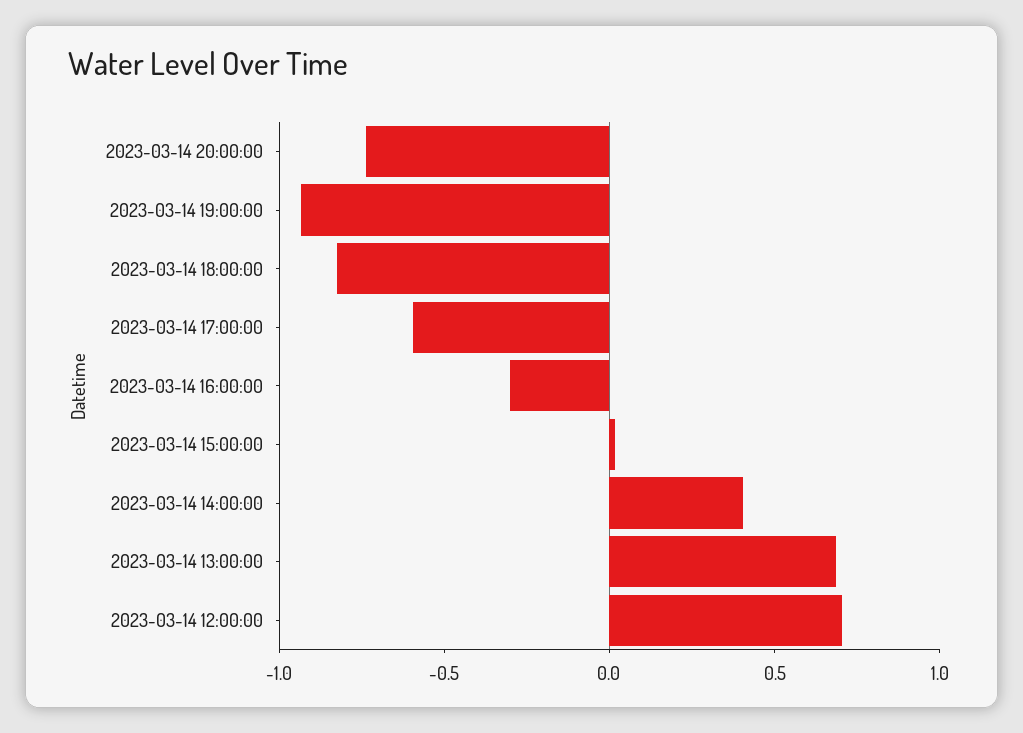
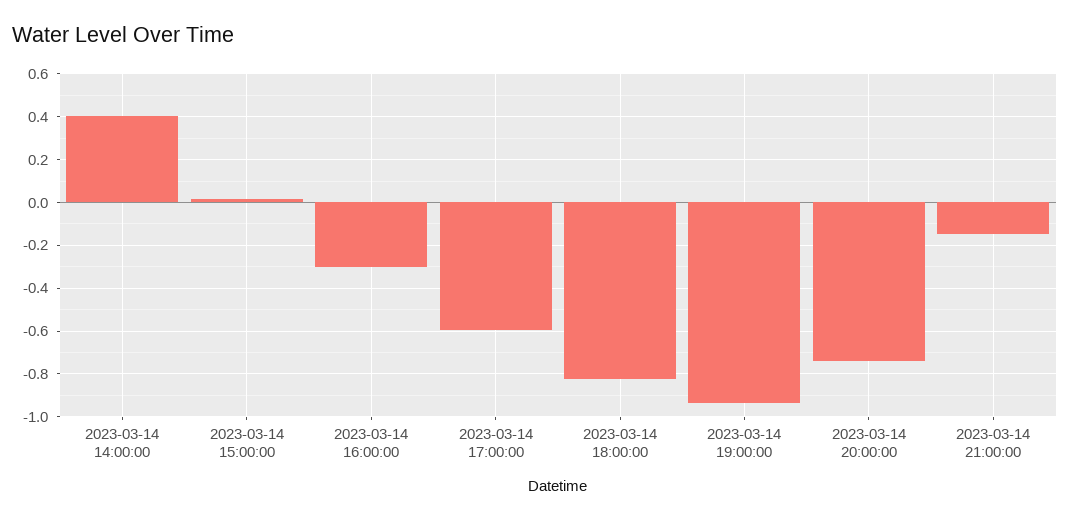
2023-03-14 13:00:00: 0.7 -> none
2023-03-14 12:00:00: 0.7 -> none
2023-03-14 21:00:00: none -> -0.15

